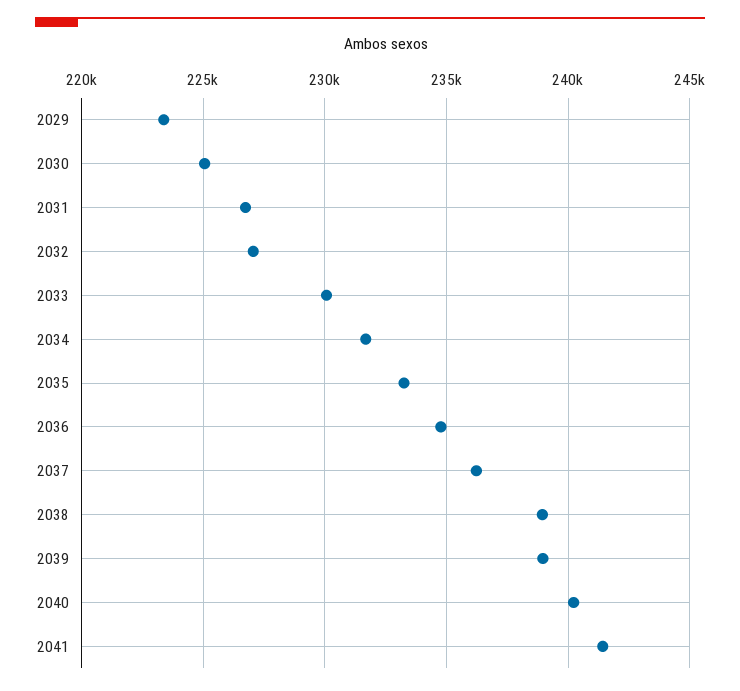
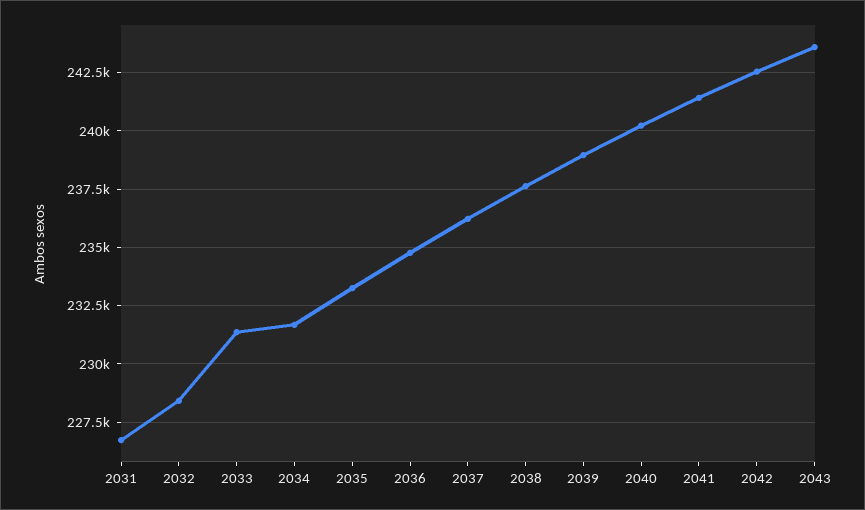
2029: 223500 -> none
2030: 225000 -> none
2032: 227000 -> 228500
2033: 230000 -> 231500
2038: 239000 -> 237500
2042: none -> 242500
2043: none -> 243500

